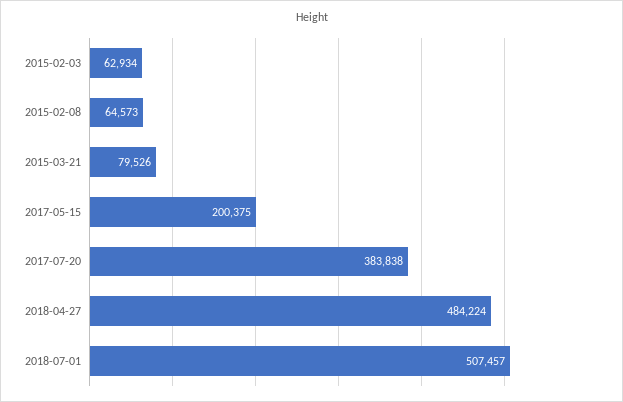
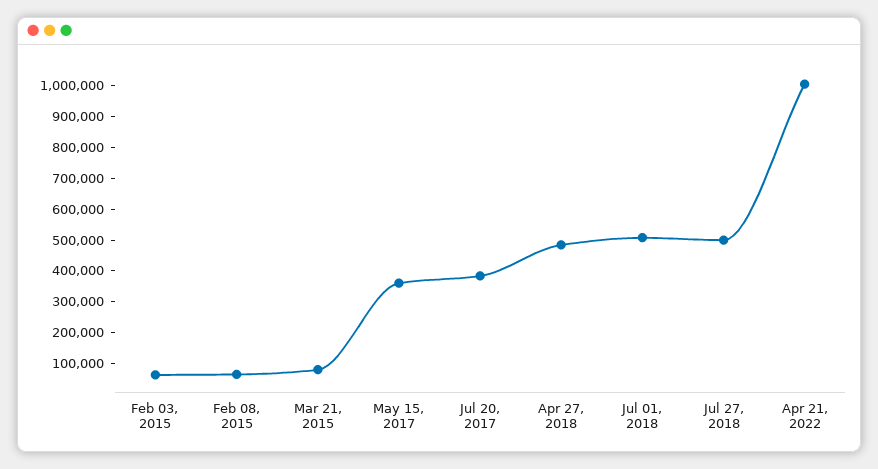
2017-05-15: 200375 -> 350000
Jul 27, 2018: none -> 500000
Apr 21, 2022: none -> 1000000

